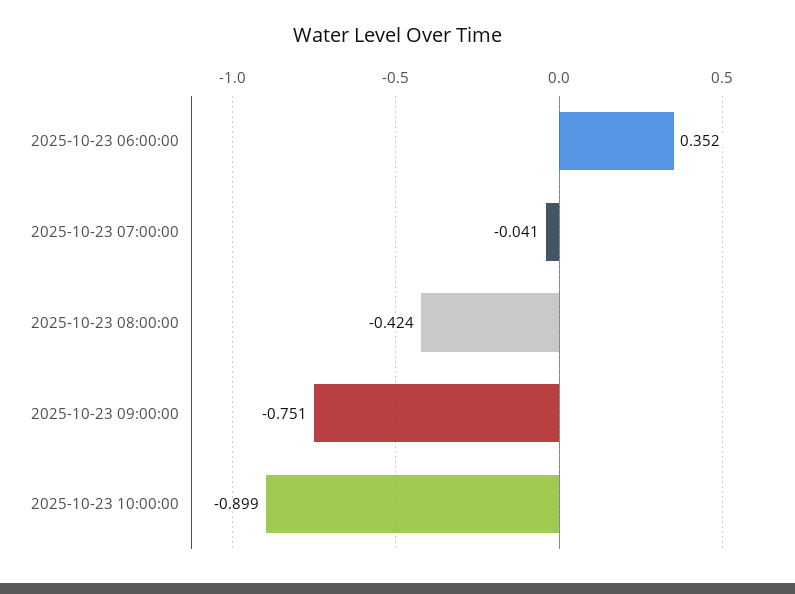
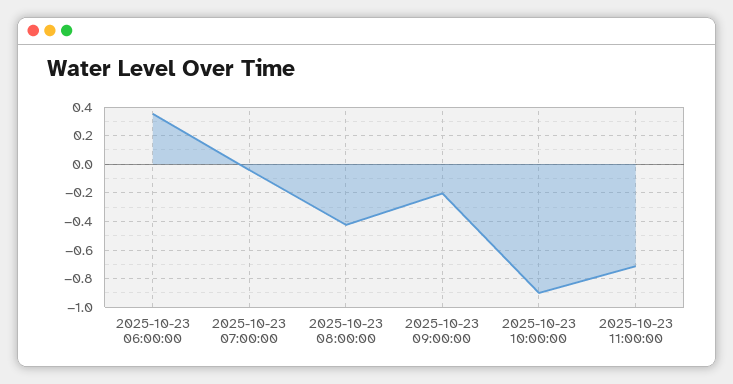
2025-10-23 09:00:00: -0.751 -> -0.2
2025-10-23 11:00:00: none -> -0.7

